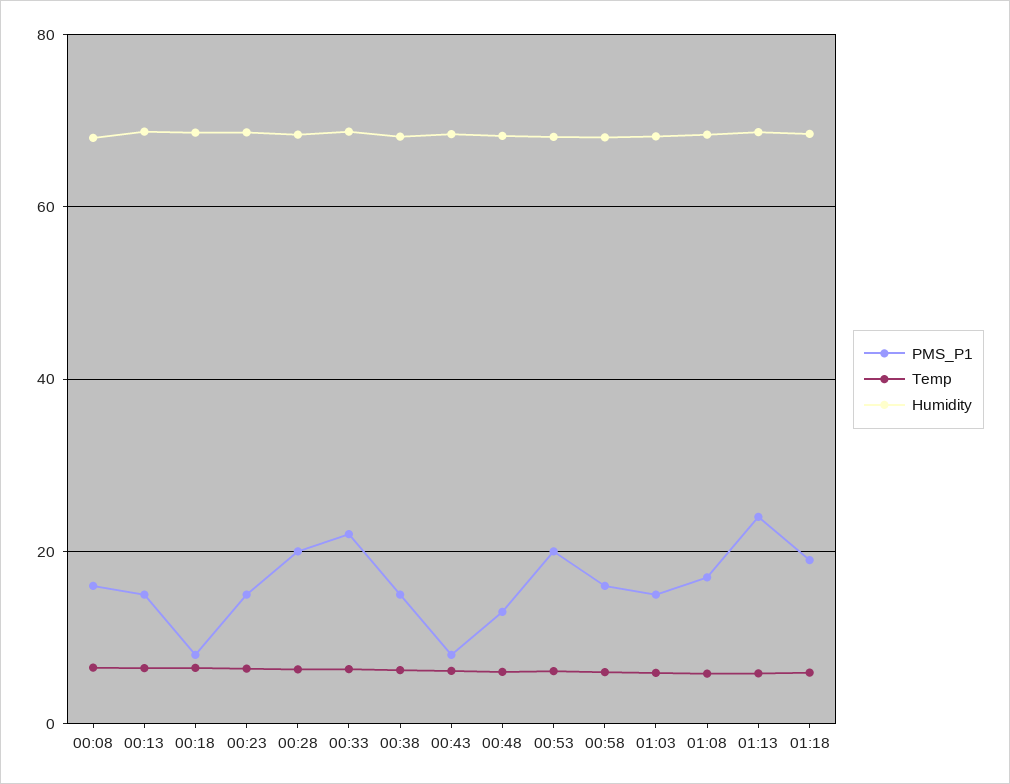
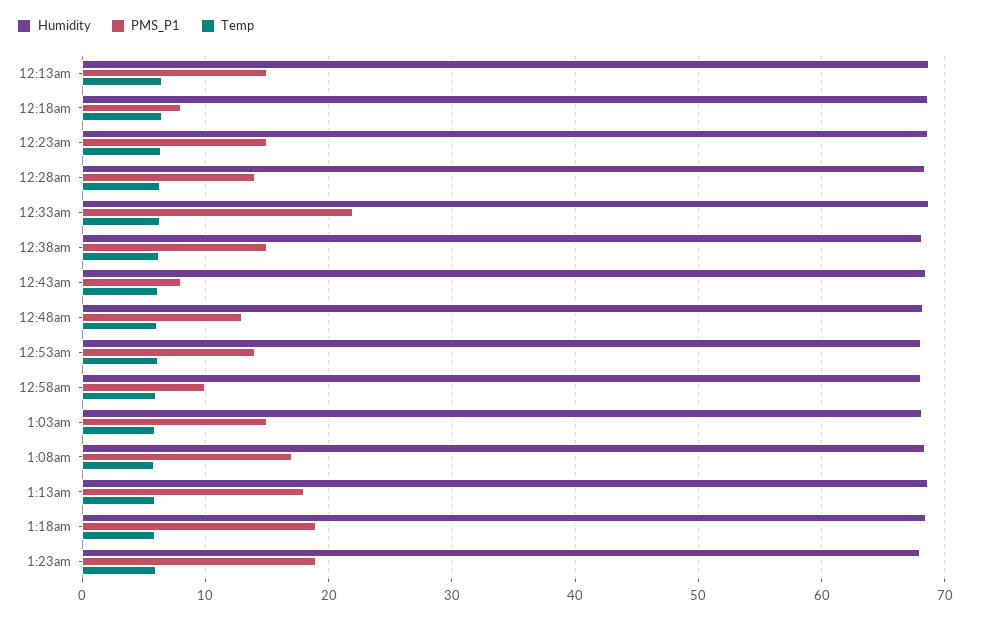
PMS_P1, 00:08: 16 -> none
Temp, 00:08: 6 -> none
Humidity, 00:08: 68 -> none
PMS_P1, 00:28: 20 -> 14
PMS_P1, 00:53: 20 -> 14
PMS_P1, 00:58: 16 -> 10
PMS_P1, 01:13: 24 -> 18
Humidity, 1:23am: none -> 68
PMS_P1, 1:23am: none -> 19
Temp, 1:23am: none -> 6

